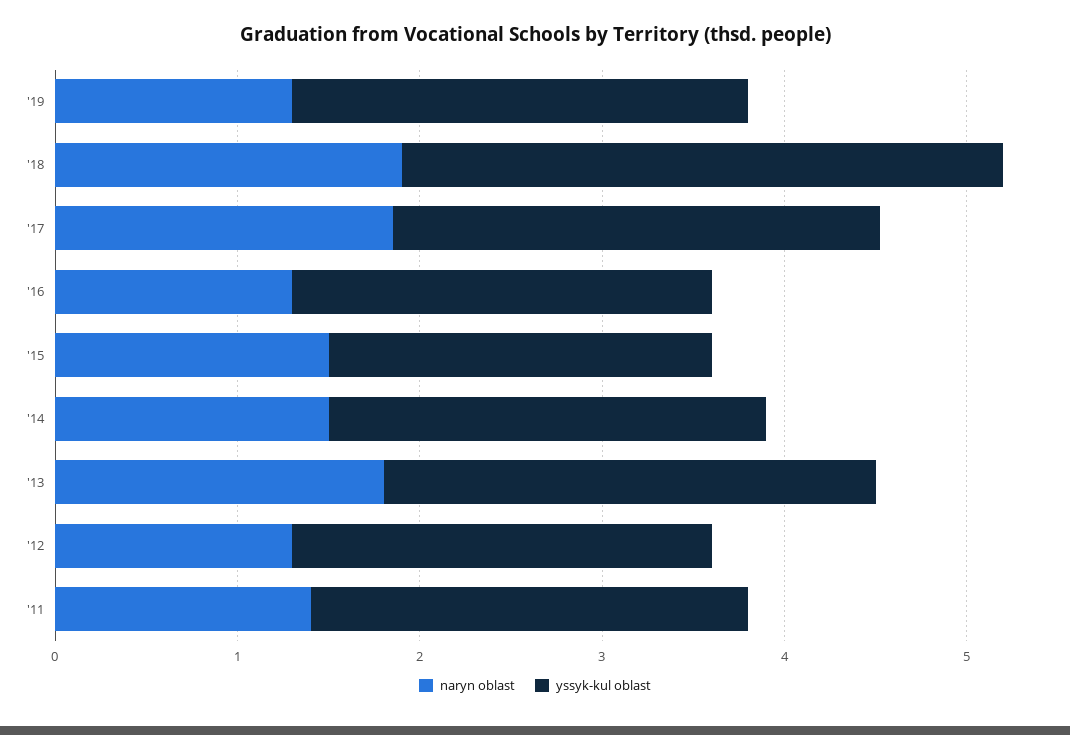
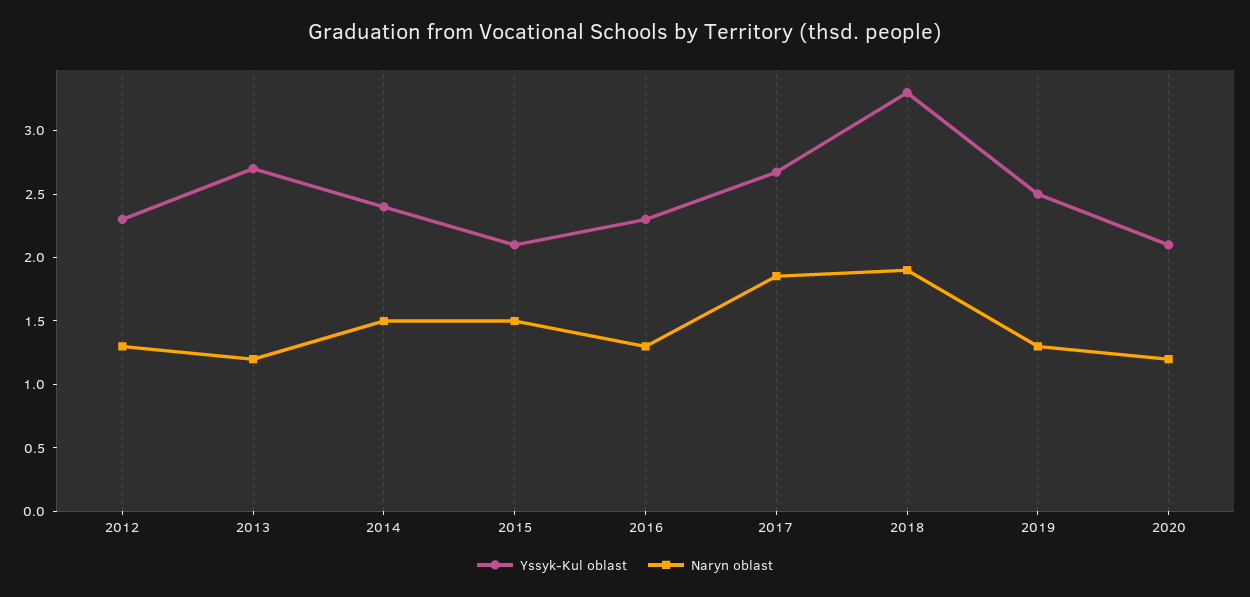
naryn oblast, '13: 1.8 -> 1.2
naryn oblast, '11: 1.4 -> none
yssyk-kul oblast, '11: 2.4 -> none
yssyk-kul oblast, 2020: none -> 2.1
naryn oblast, 2020: none -> 1.2

